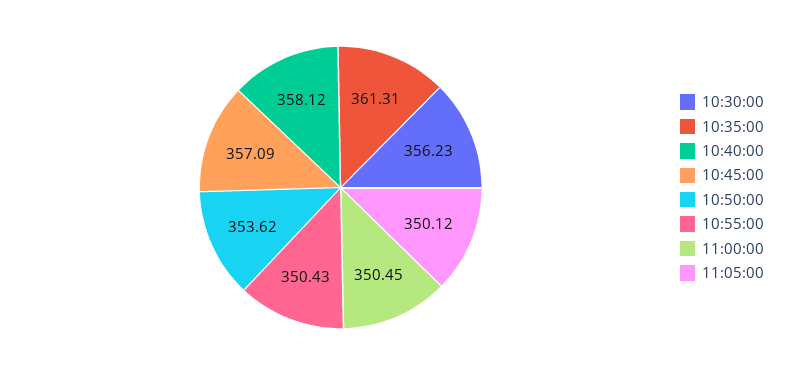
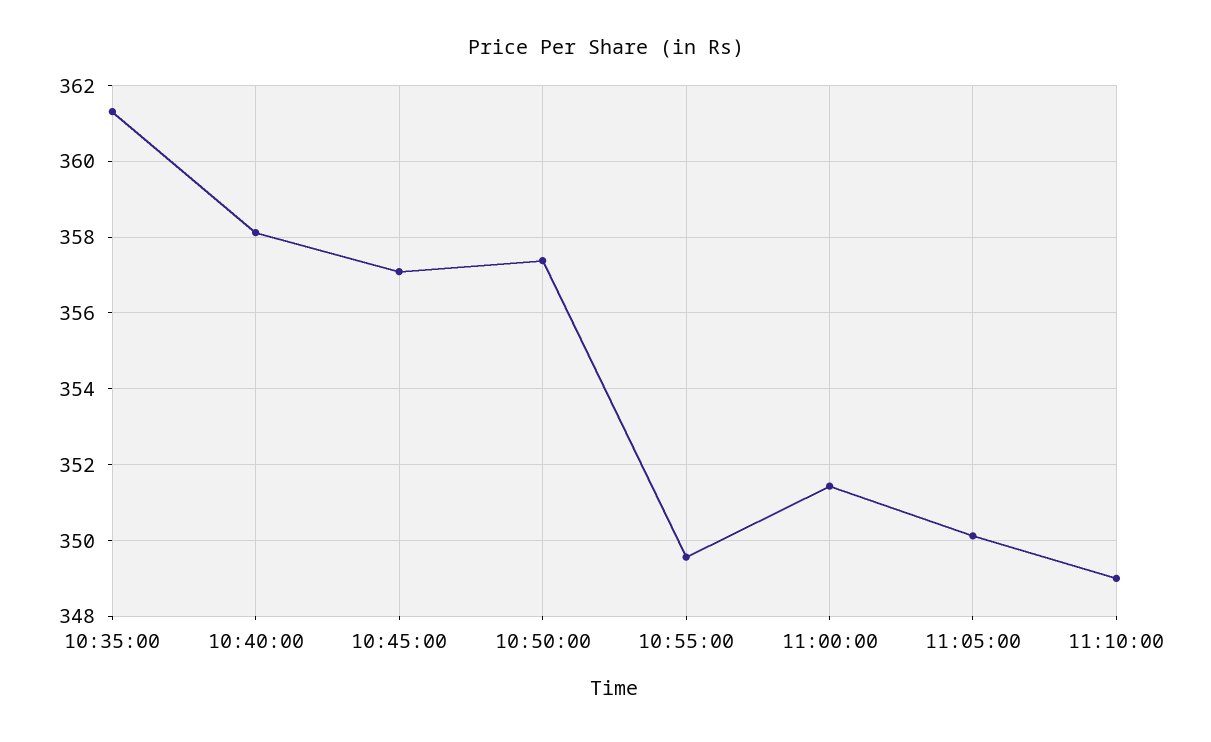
10:30:00: 356.23 -> none
10:50:00: 353.62 -> 357.4
10:55:00: 350.43 -> 349.6
11:00:00: 350.45 -> 351.4
11:10:00: none -> 349

